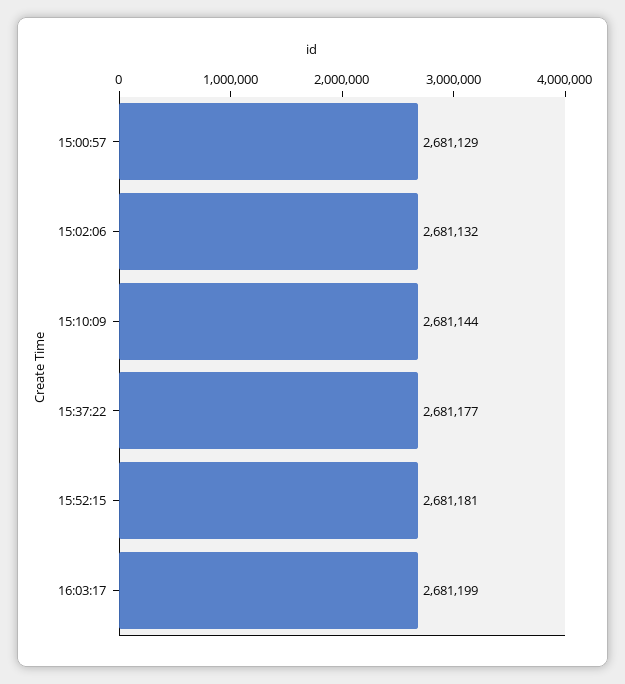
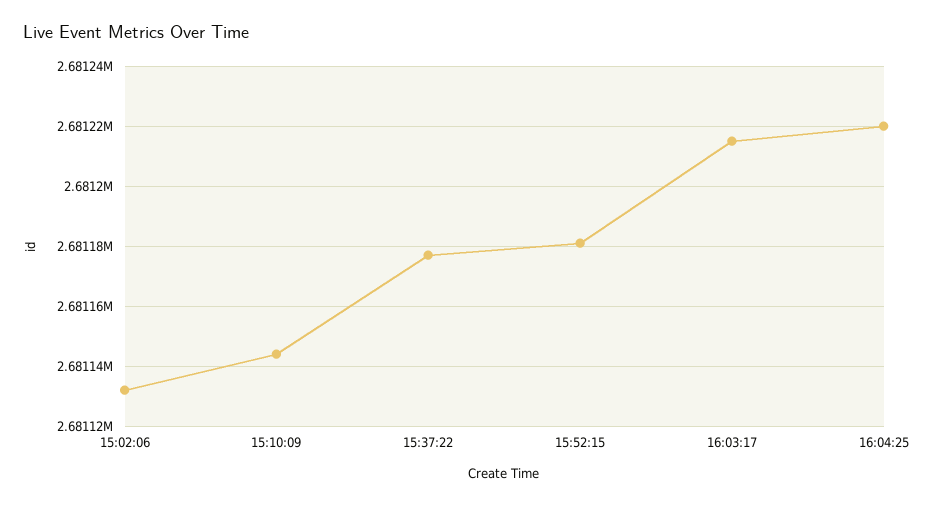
15:00:57: 2681129 -> none
16:03:17: 2681199 -> 2681215
16:04:25: none -> 2681220

